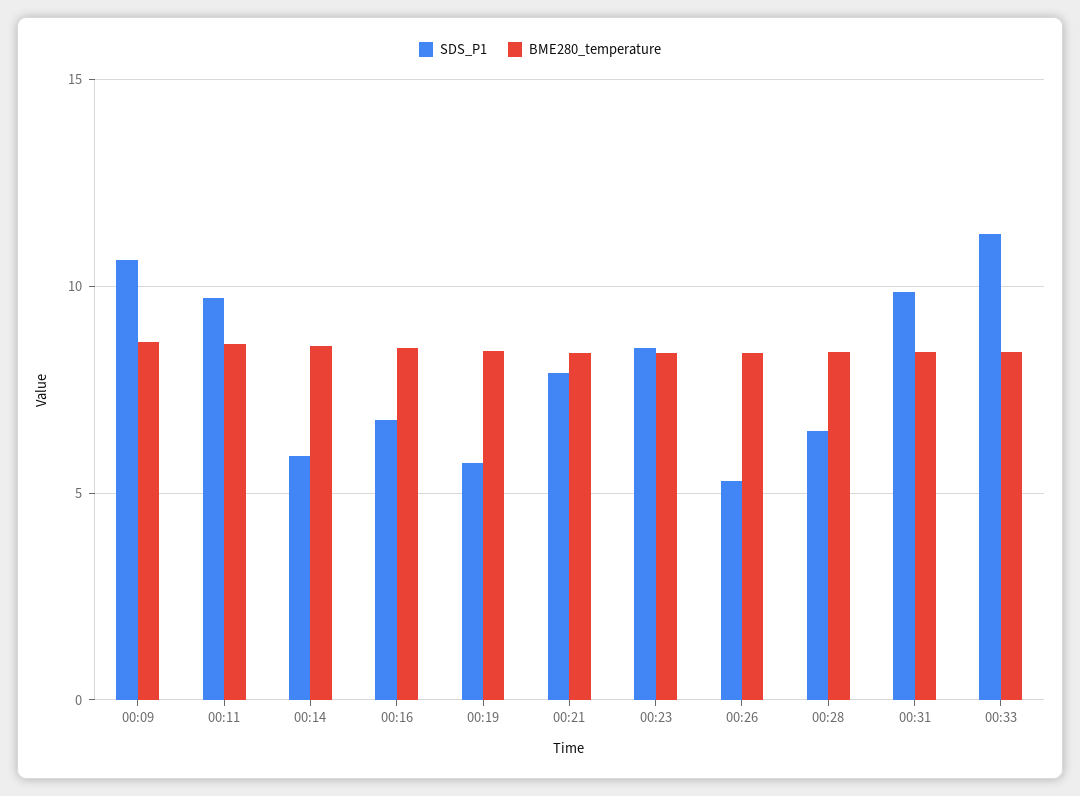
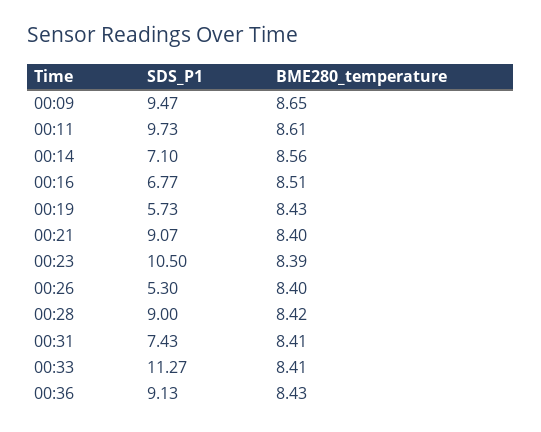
SDS_P1, 00:09: 10.5 -> 9.47
SDS_P1, 00:14: 6 -> 7.1
SDS_P1, 00:21: 8 -> 9.07
SDS_P1, 00:23: 8.5 -> 10.5
SDS_P1, 00:28: 6.5 -> 9
SDS_P1, 00:31: 10 -> 7.43
SDS_P1, 00:36: none -> 9.13
BME280_temperature, 00:36: none -> 8.43

